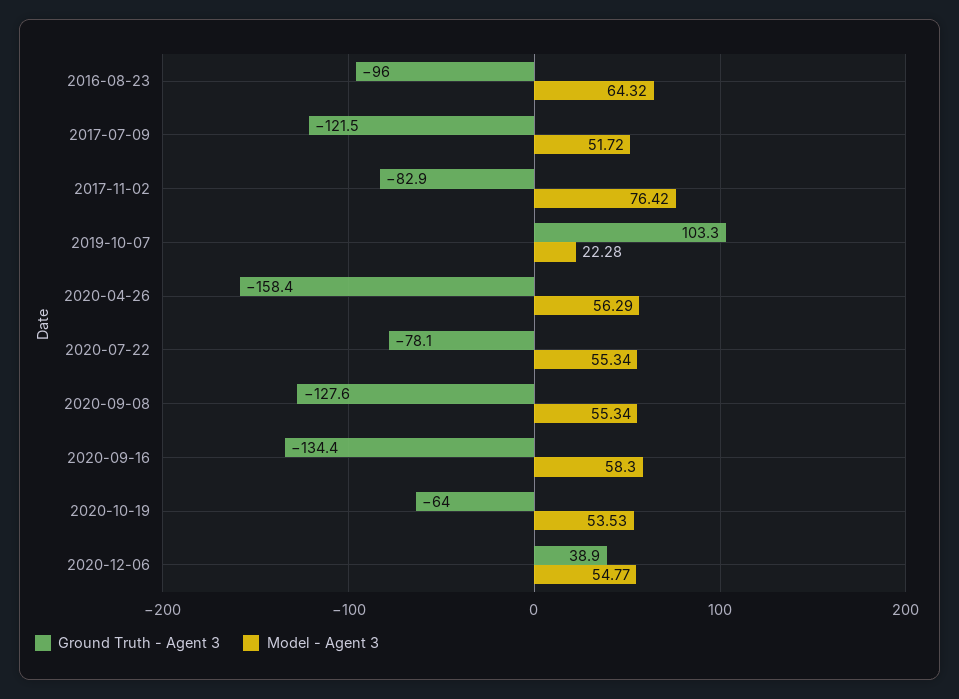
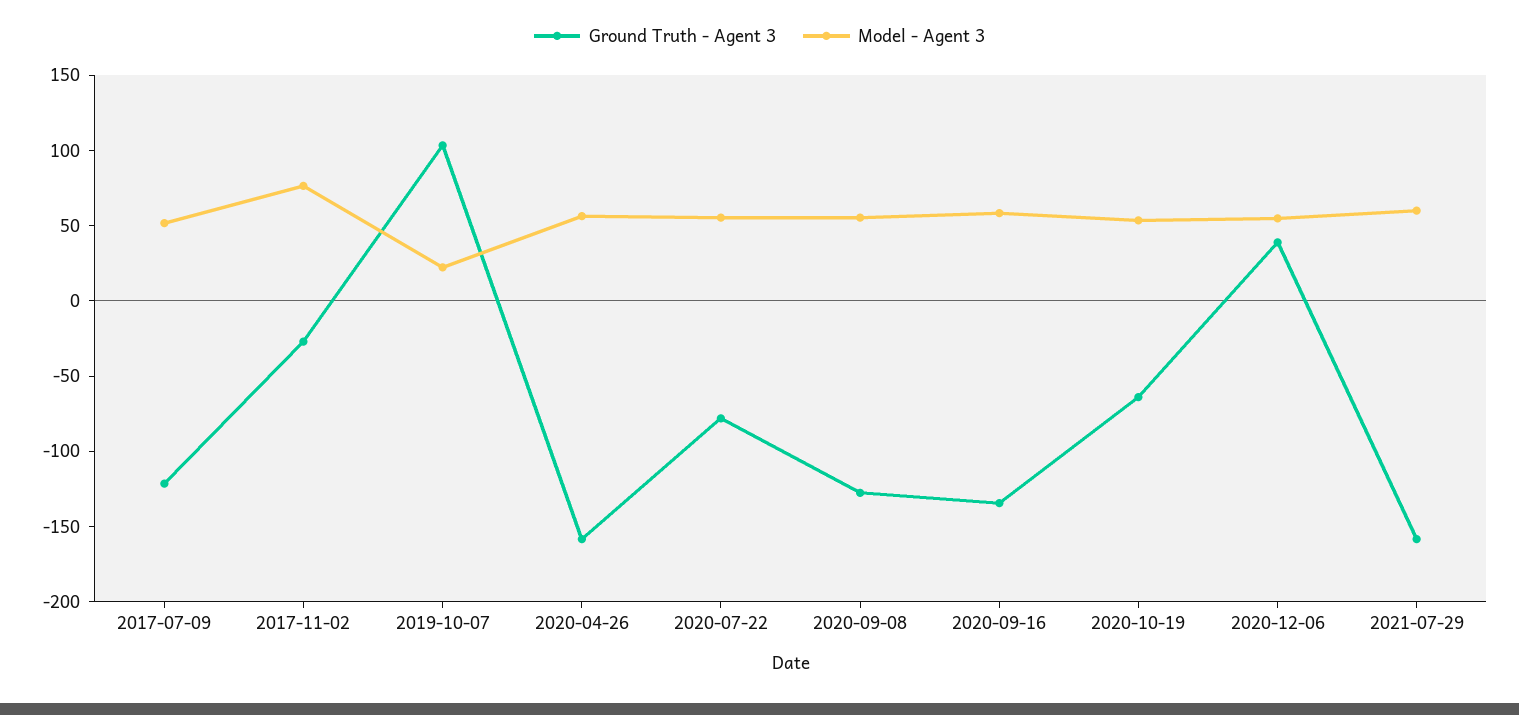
Ground Truth - Agent 3, 2016-08-23: -96 -> none
Model - Agent 3, 2016-08-23: 64.32 -> none
Ground Truth - Agent 3, 2017-11-02: -82.9 -> -30
Ground Truth - Agent 3, 2021-07-29: none -> -160
Model - Agent 3, 2021-07-29: none -> 60

